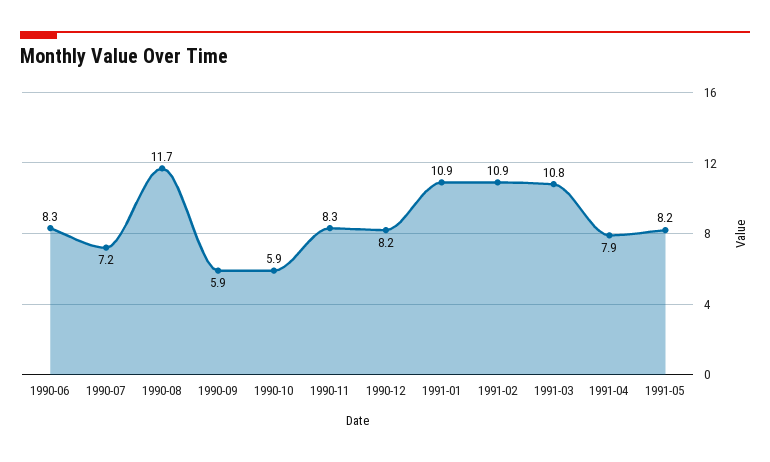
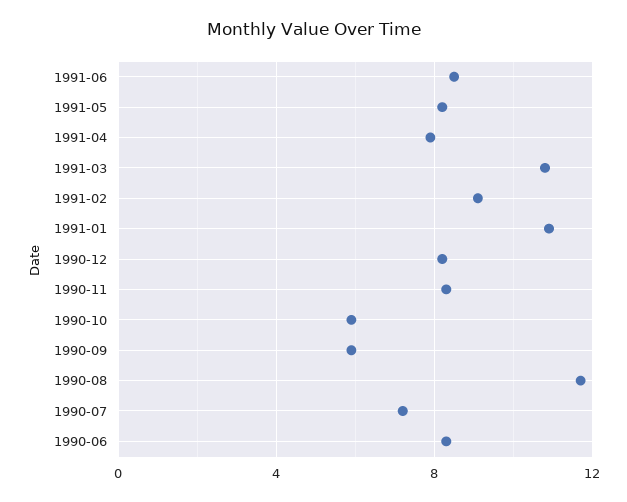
1991-02: 10.9 -> 9
1991-06: none -> 8.5

